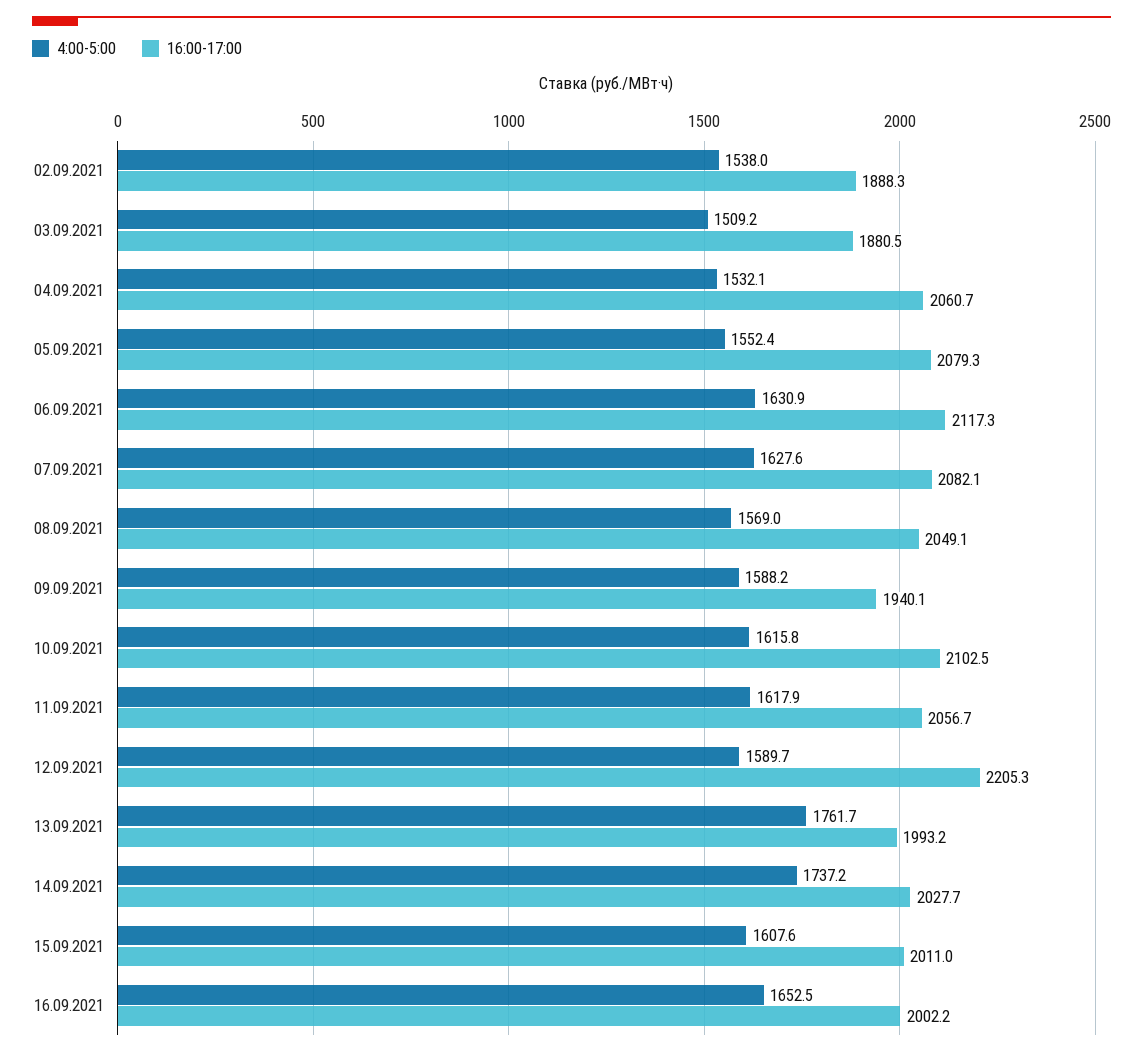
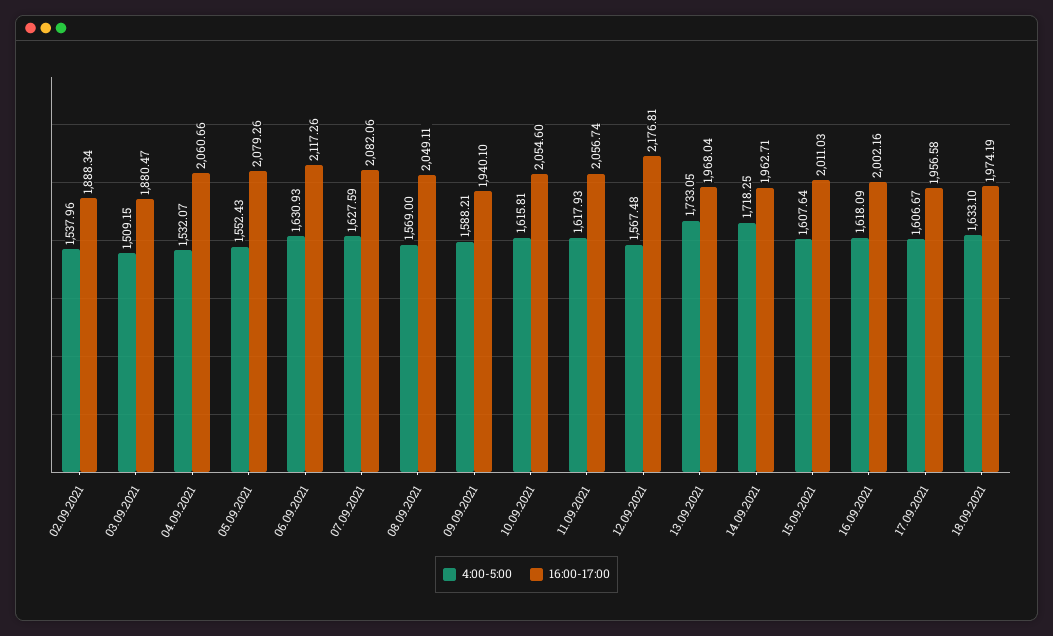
16:00-17:00, 10.09.2021: 2102.5 -> 2054.6
4:00-5:00, 12.09.2021: 1589.7 -> 1567.48
16:00-17:00, 12.09.2021: 2205.3 -> 2176.81
4:00-5:00, 13.09.2021: 1761.7 -> 1733.05
16:00-17:00, 13.09.2021: 1993.2 -> 1968.04
4:00-5:00, 14.09.2021: 1737.2 -> 1718.25
16:00-17:00, 14.09.2021: 2027.7 -> 1962.71
4:00-5:00, 16.09.2021: 1652.5 -> 1618.09
4:00-5:00, 17.09.2021: none -> 1606.67
16:00-17:00, 17.09.2021: none -> 1956.58
4:00-5:00, 18.09.2021: none -> 1633.1
16:00-17:00, 18.09.2021: none -> 1974.19

